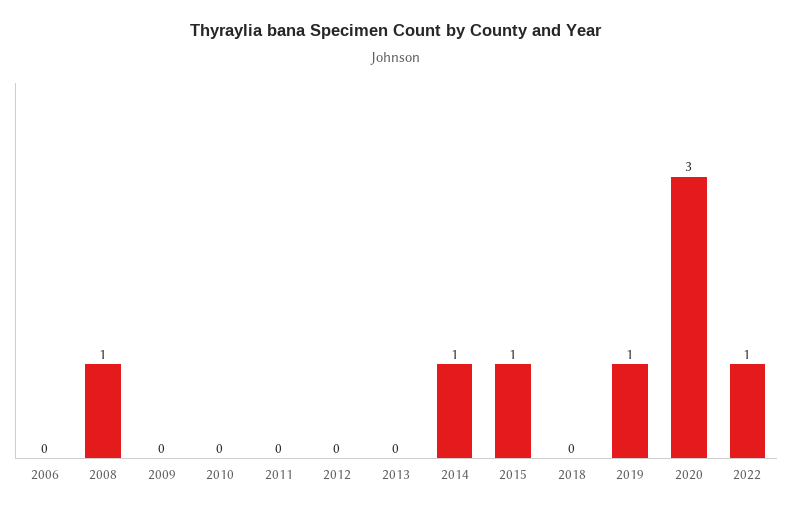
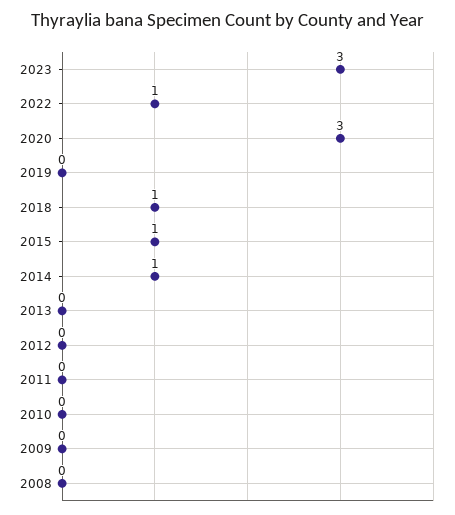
2006: 0 -> none
2008: 1 -> 0
2018: 0 -> 1
2019: 1 -> 0
2023: none -> 3

